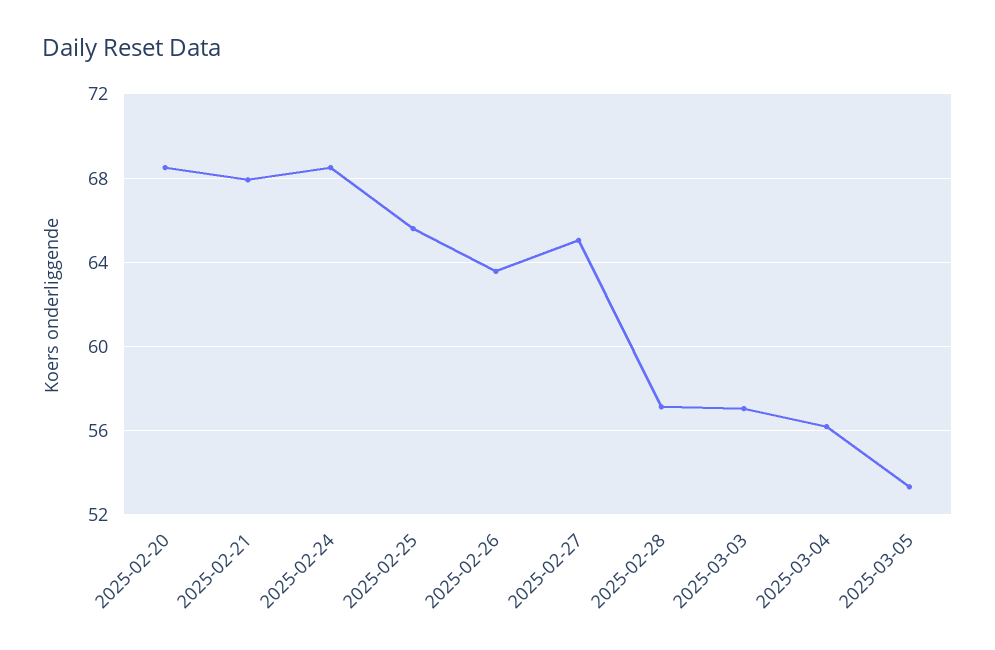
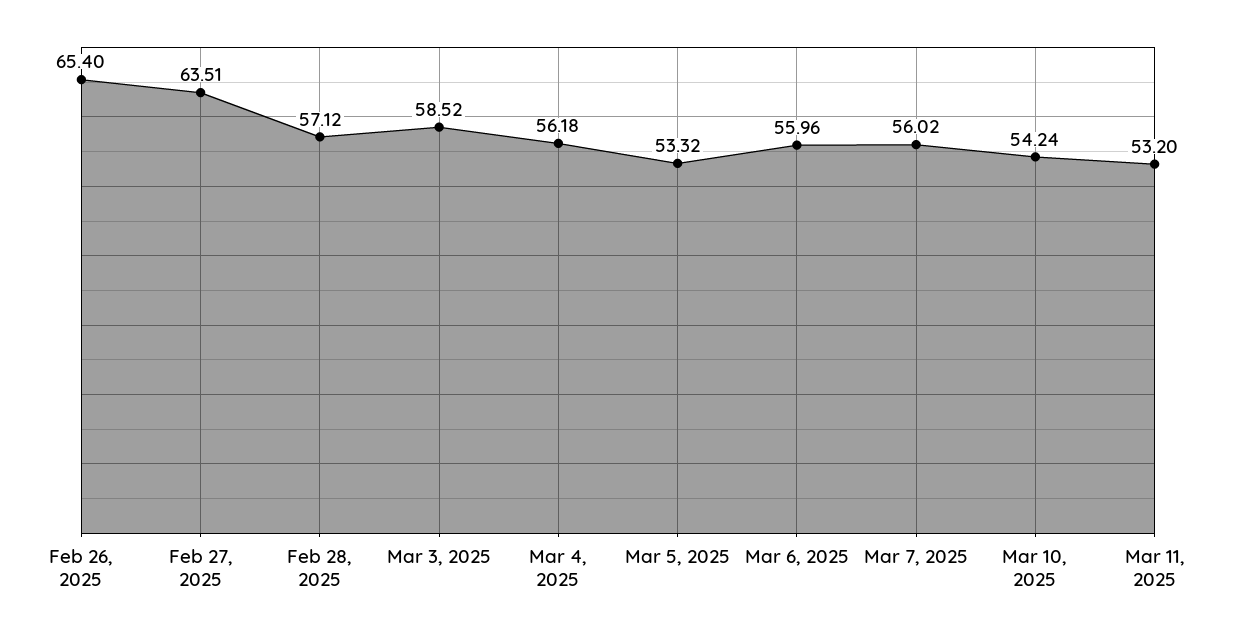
2025-02-20: 68.5 -> none
2025-02-21: 68 -> none
2025-02-24: 68.5 -> none
2025-02-25: 65.5 -> none
2025-02-26: 63.5 -> 65.4
2025-02-27: 65 -> 63.51
2025-03-03: 57 -> 58.52
Mar 6, 2025: none -> 55.96
Mar 7, 2025: none -> 56.02
Mar 10, 2025: none -> 54.24
Mar 11, 2025: none -> 53.2

